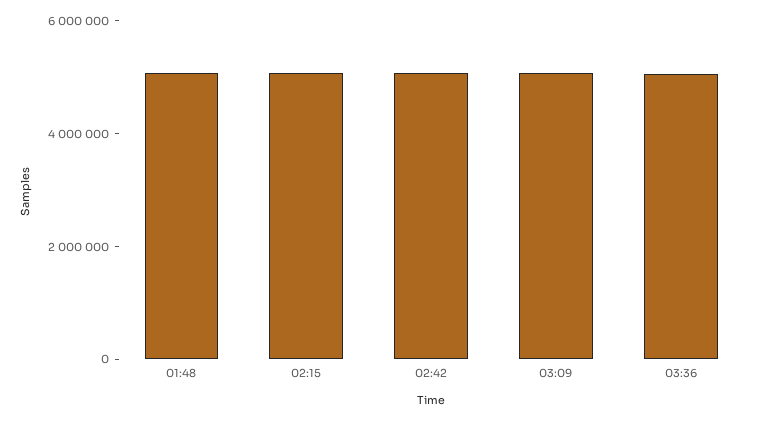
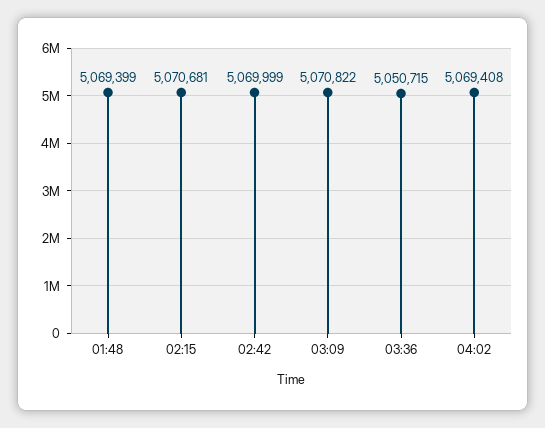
04:02: none -> 5069408

